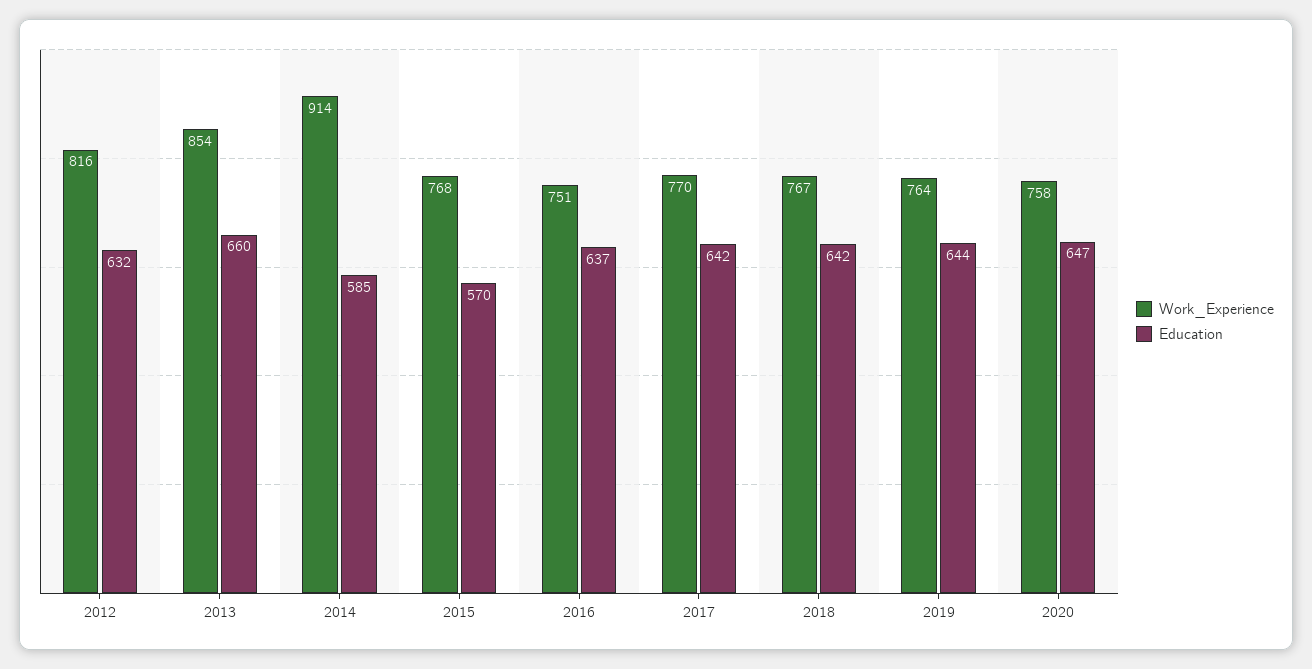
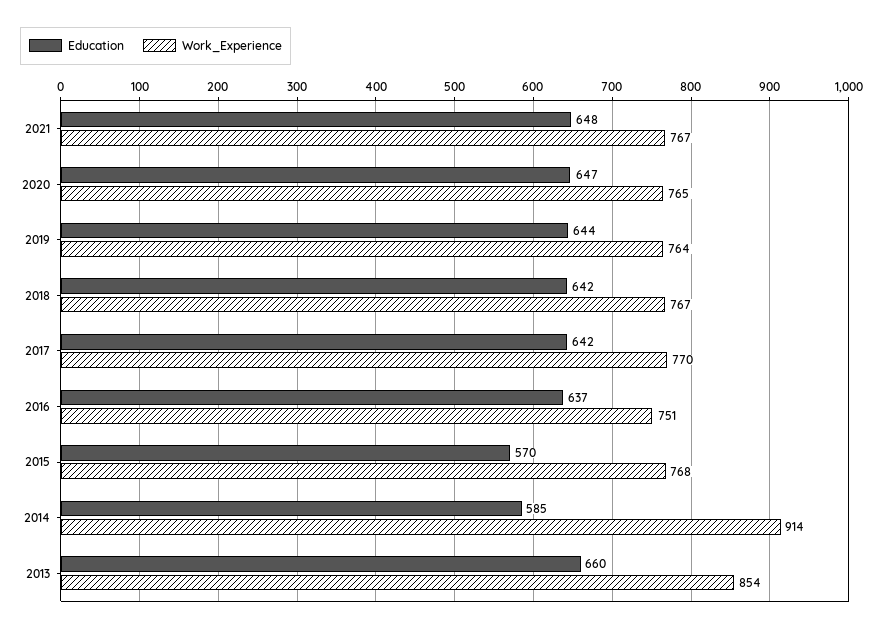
Work_Experience, 2012: 816 -> none
Education, 2012: 632 -> none
Work_Experience, 2020: 758 -> 765
Education, 2021: none -> 648
Work_Experience, 2021: none -> 767

